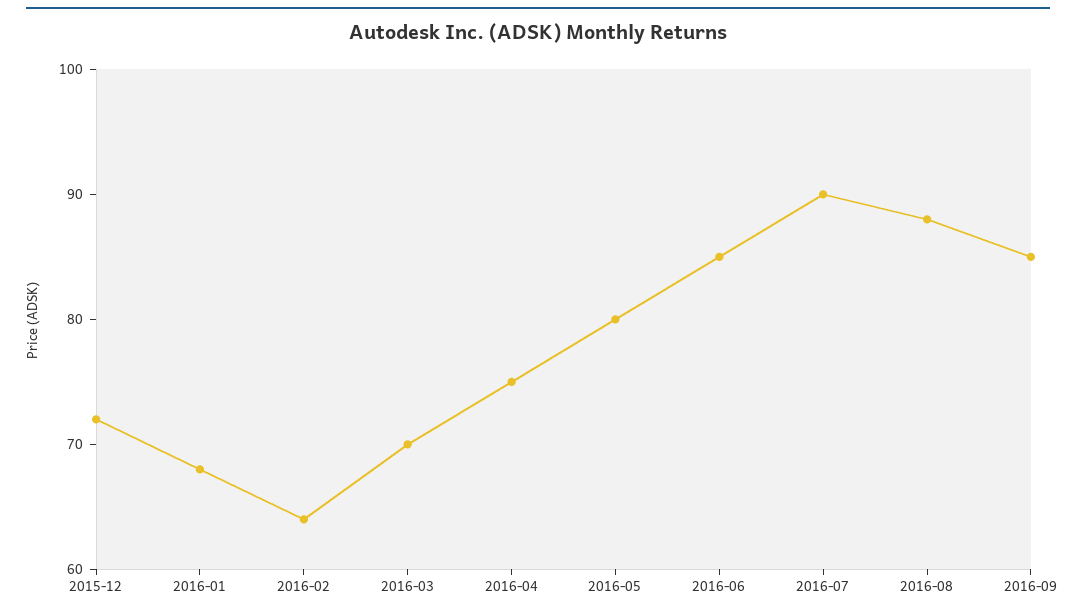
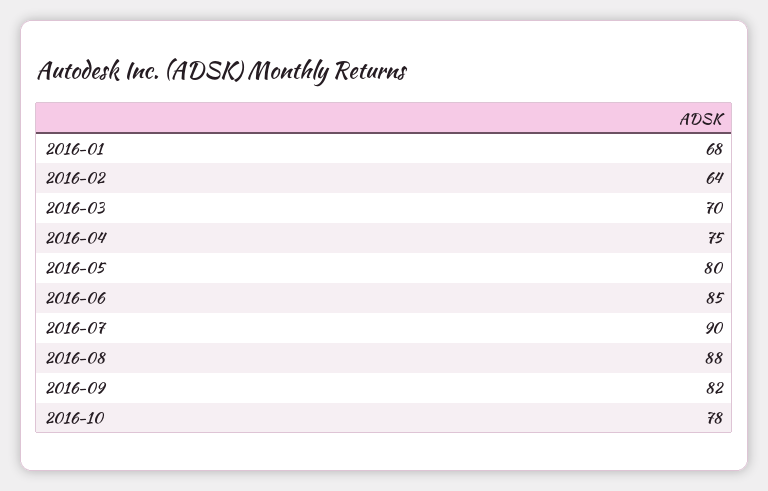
2015-12: 72 -> none
2016-09: 85 -> 82
2016-10: none -> 78

